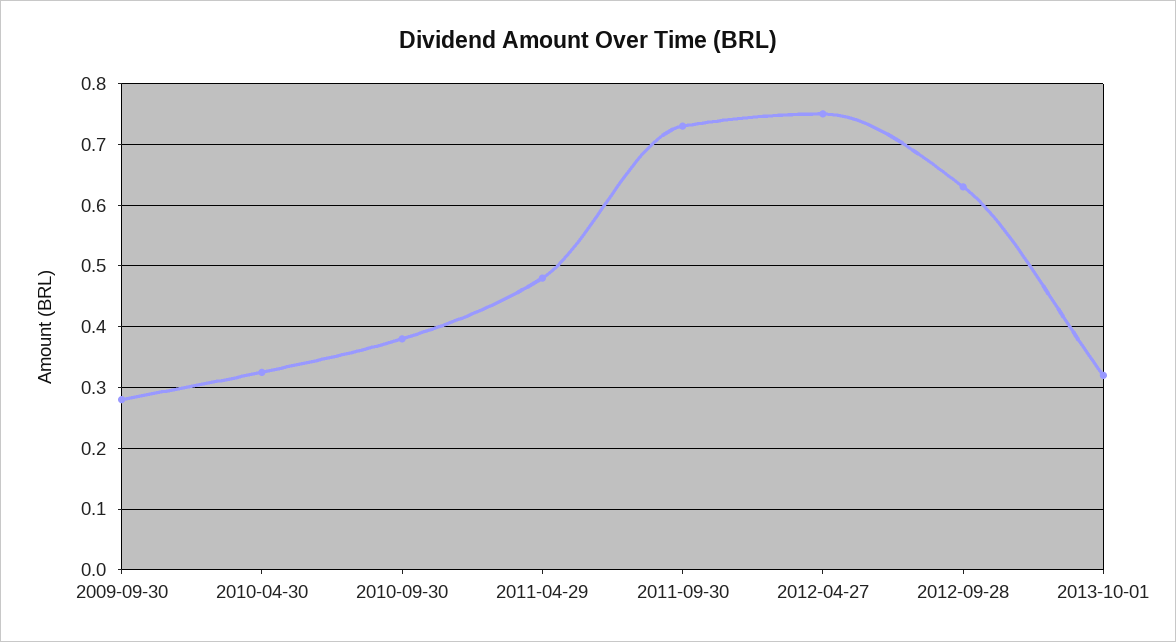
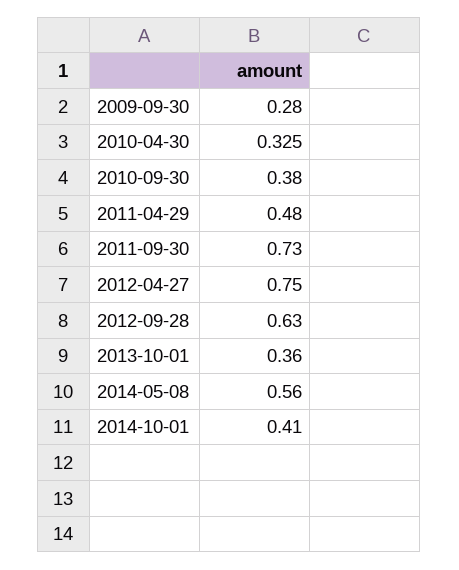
2013-10-01: 0.32 -> 0.36
2014-05-08: none -> 0.56
2014-10-01: none -> 0.41

